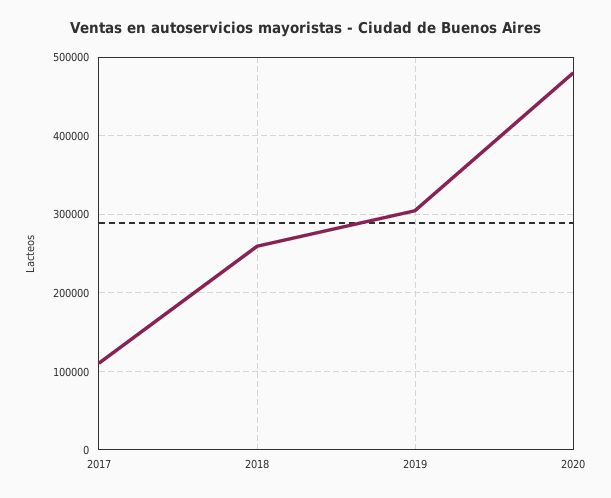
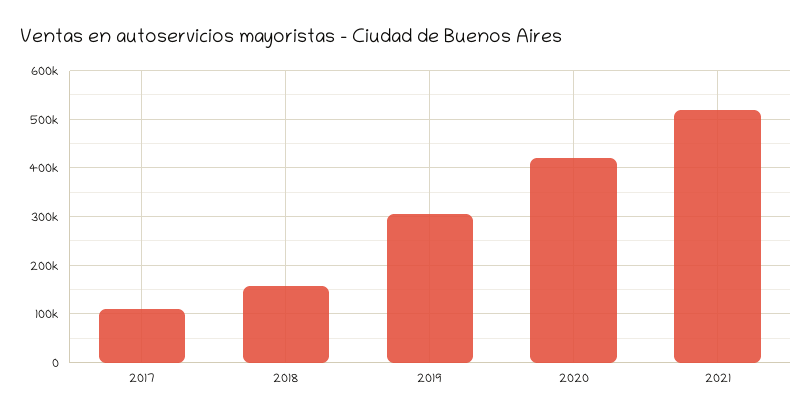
2018: 260000 -> 160000
2020: 480000 -> 420000
2021: none -> 520000

